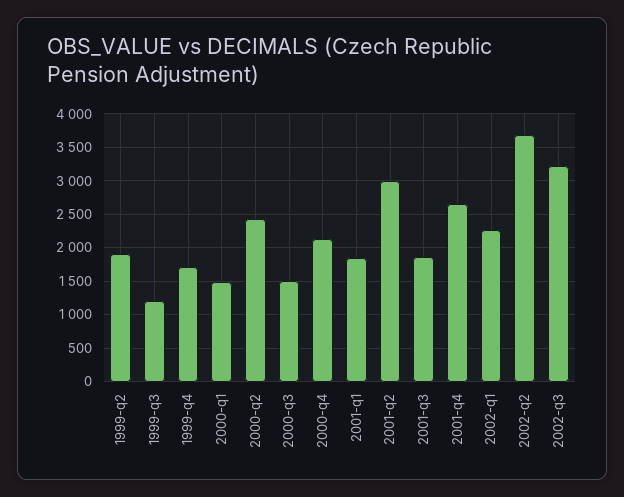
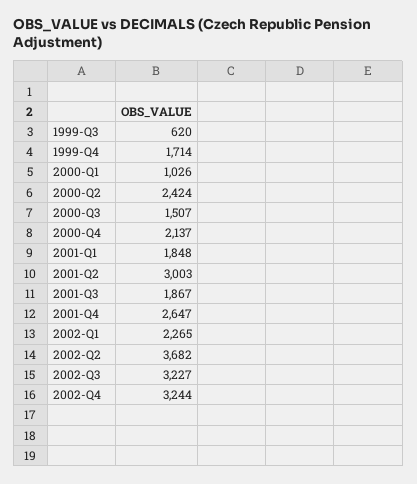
1999-q2: 1900 -> none
1999-q3: 1200 -> 620
2000-q1: 1500 -> 1026
2002-Q4: none -> 3244

